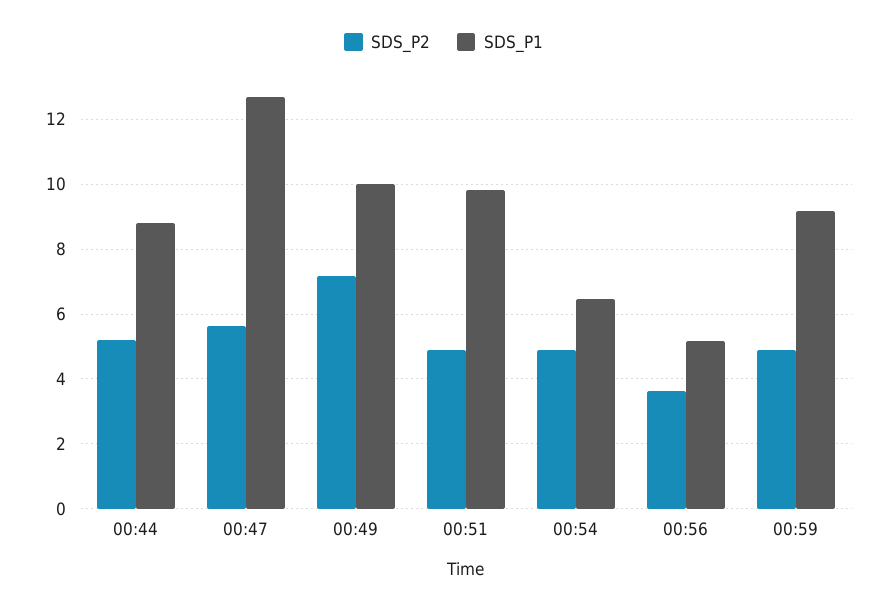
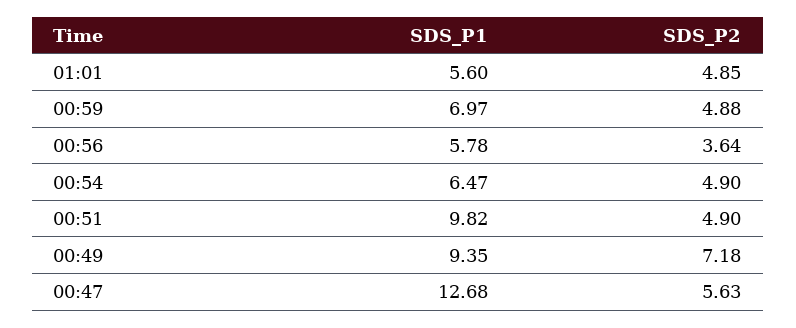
SDS_P2, 00:44: 5.2 -> none
SDS_P1, 00:44: 8.8 -> none
SDS_P1, 00:49: 10 -> 9.35
SDS_P1, 00:56: 5.2 -> 5.78
SDS_P1, 00:59: 9.2 -> 6.97
SDS_P1, 01:01: none -> 5.6
SDS_P2, 01:01: none -> 4.85

